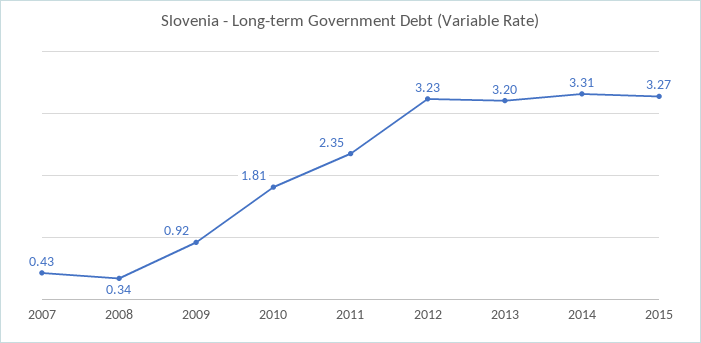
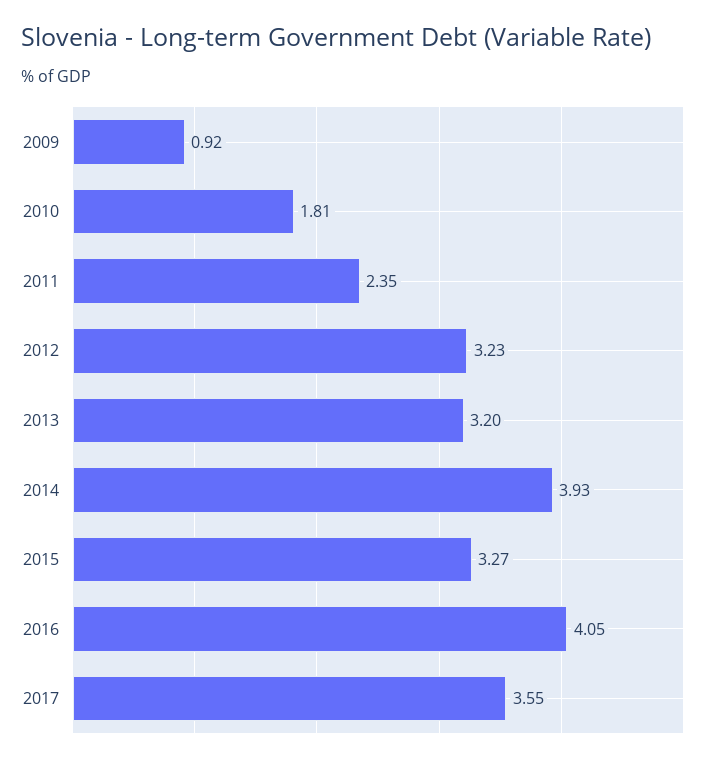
2007: 0.43 -> none
2008: 0.34 -> none
2014: 3.31 -> 3.93
2016: none -> 4.05
2017: none -> 3.55

